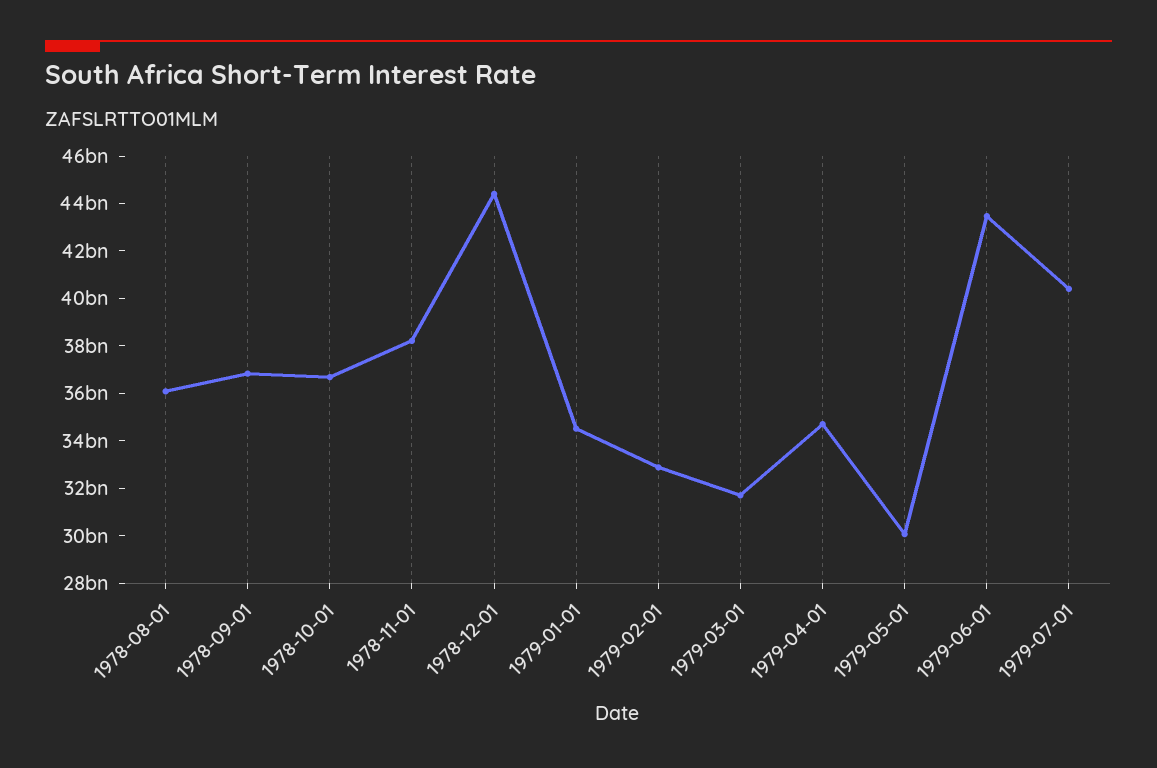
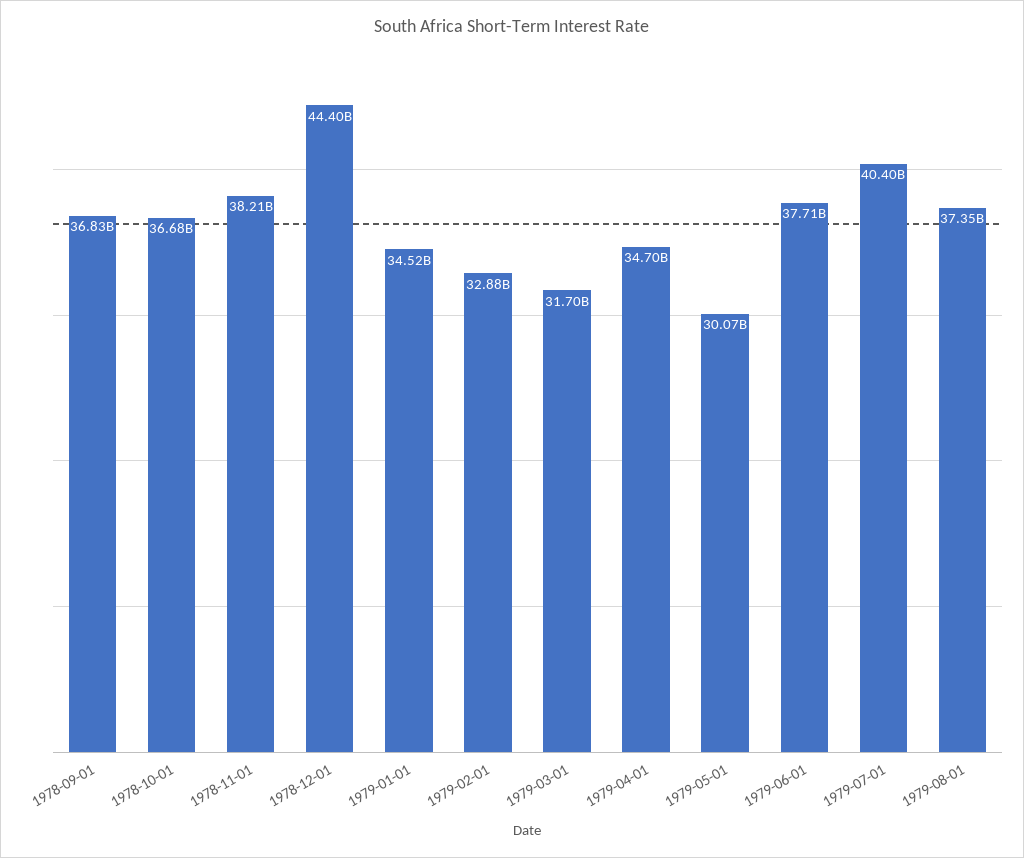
1978-08-01: 36000000000 -> none
1979-06-01: 43500000000 -> 37710000000
1979-08-01: none -> 37350000000

